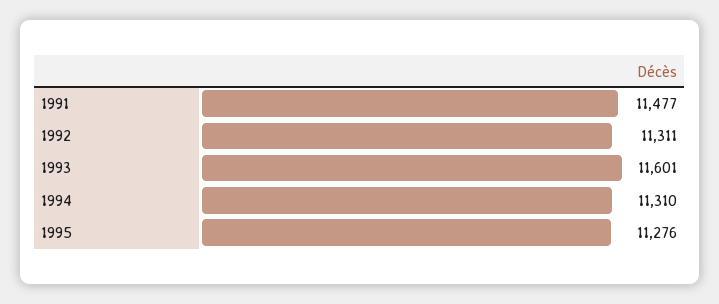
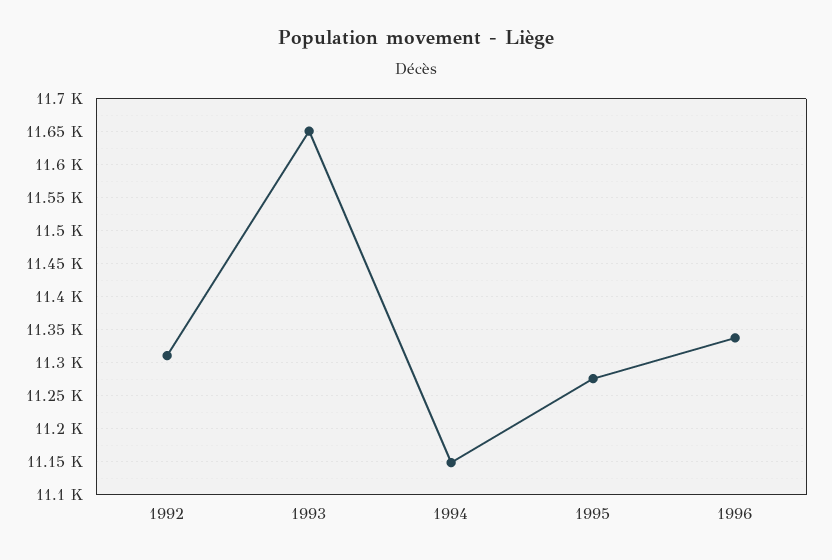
1991: 11477 -> none
1993: 11601 -> 11650
1994: 11310 -> 11150
1996: none -> 11340

